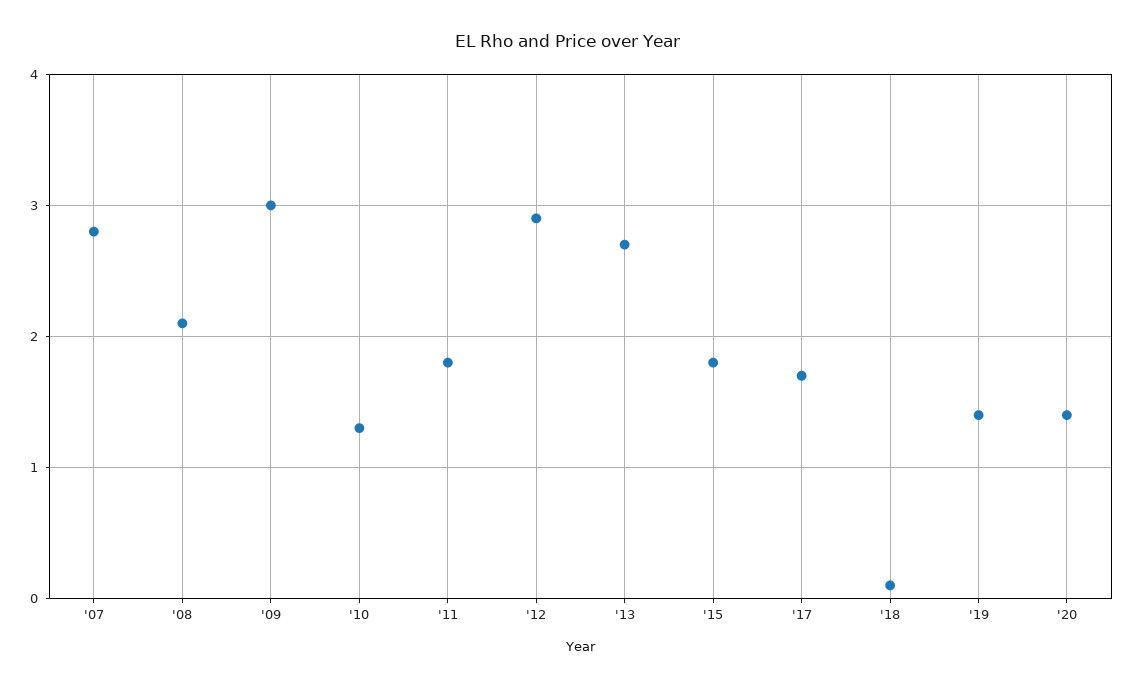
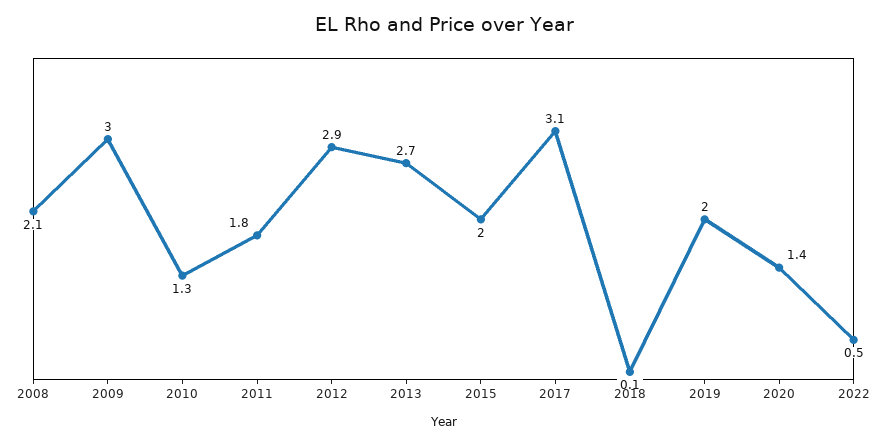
'07: 2.8 -> none
'15: 1.8 -> 2
'17: 1.7 -> 3.1
'19: 1.4 -> 2
2022: none -> 0.5

